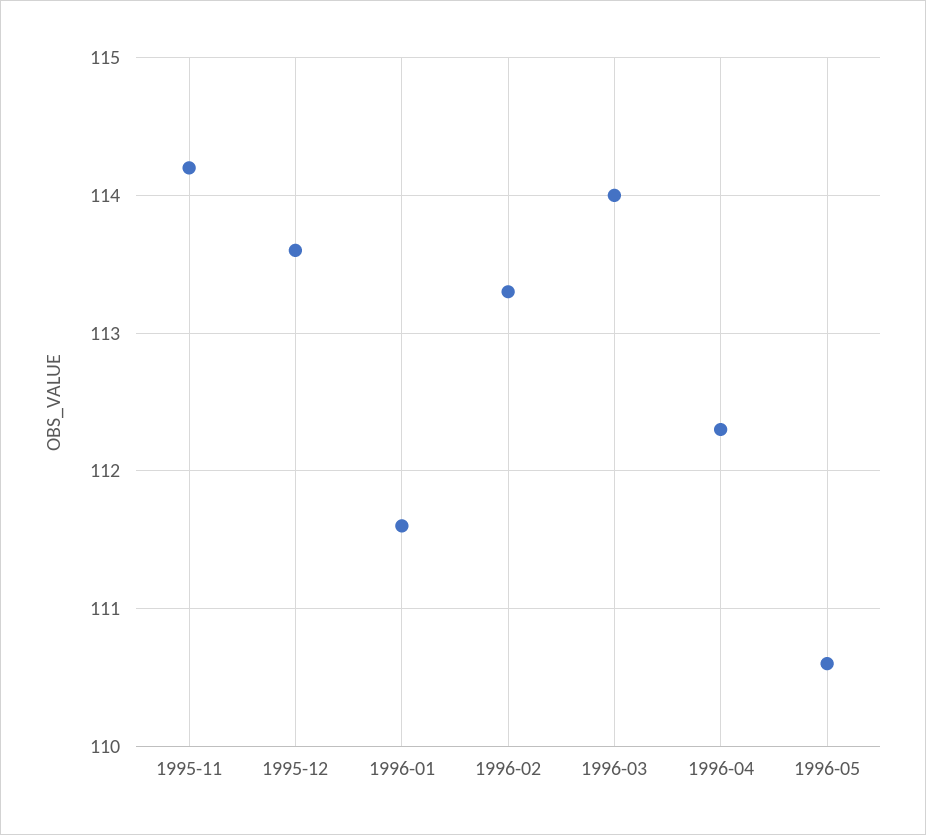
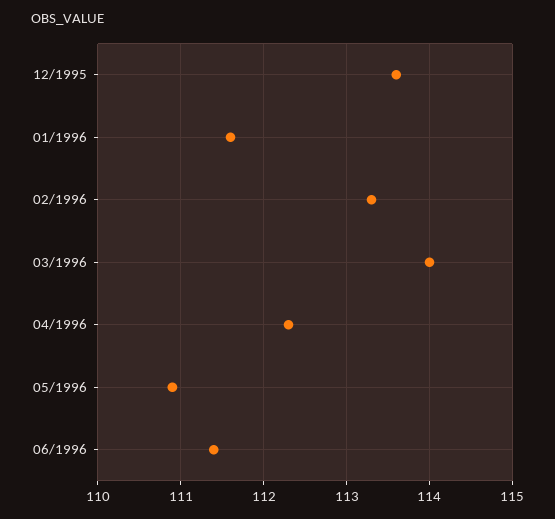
1995-11: 114.2 -> none
1996-05: 110.6 -> 110.9
06/1996: none -> 111.4

